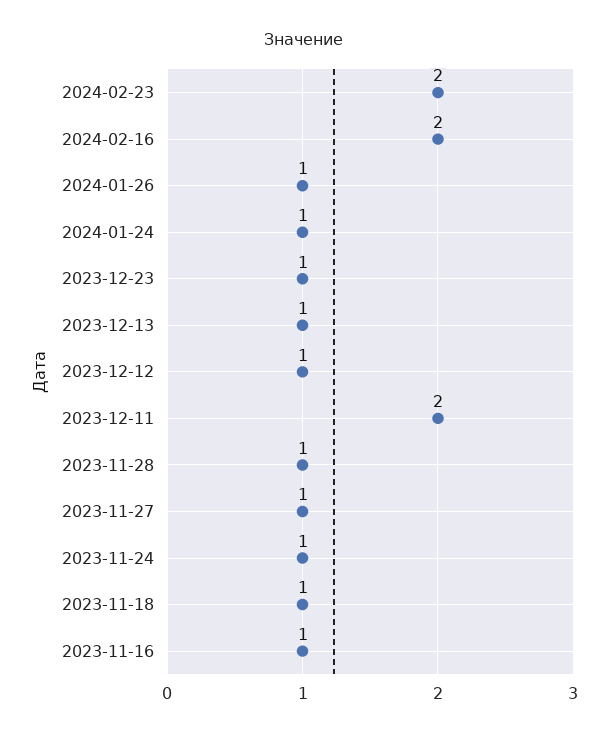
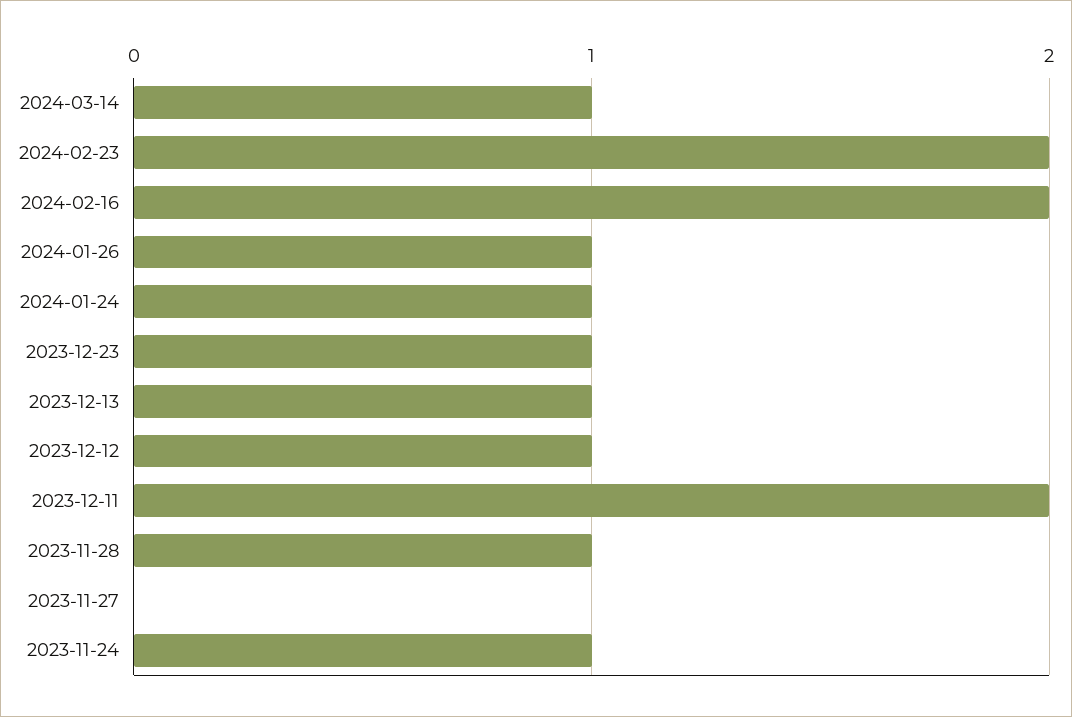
2023-11-27: 1 -> 0
2023-11-18: 1 -> none
2023-11-16: 1 -> none
2024-03-14: none -> 1

